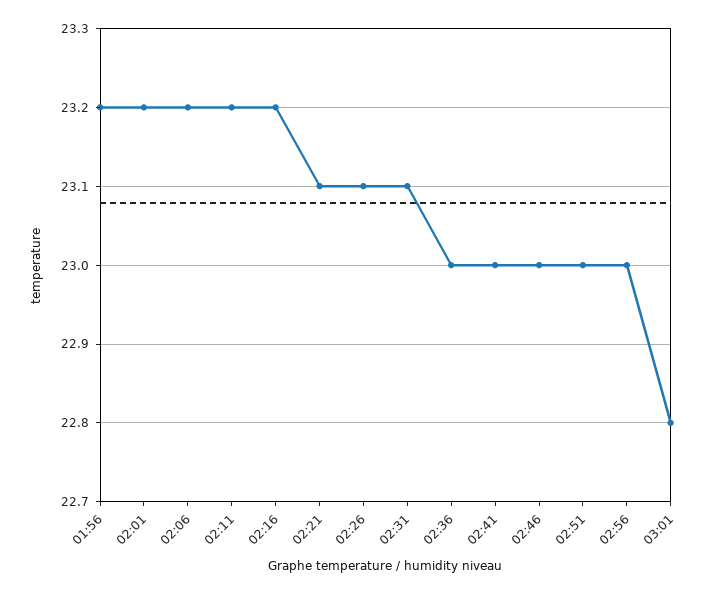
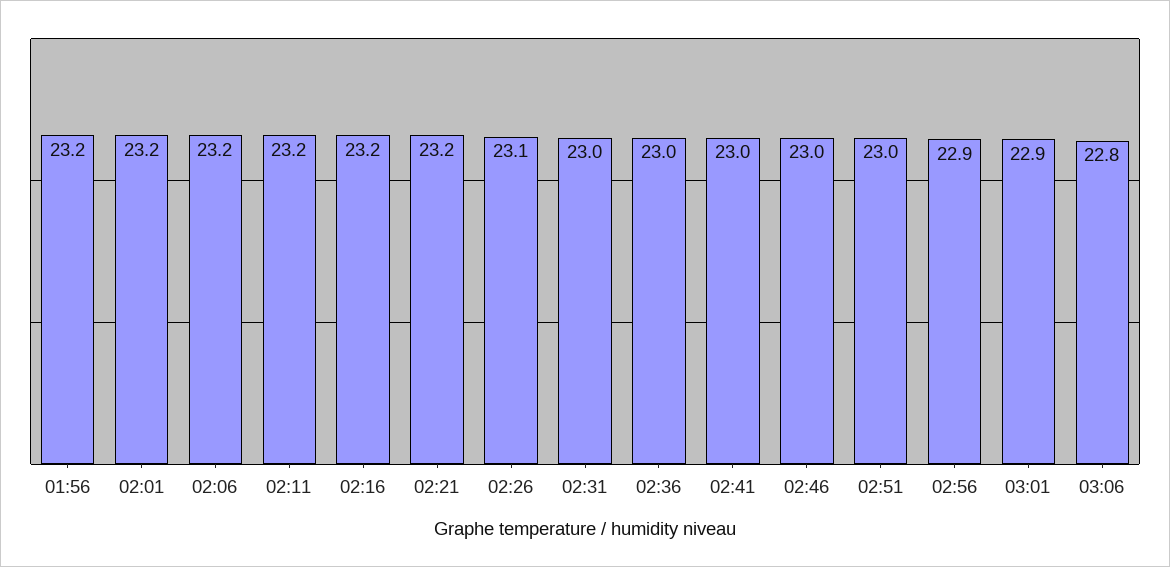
02:21: 23.1 -> 23.2
02:31: 23.1 -> 23
02:56: 23 -> 22.9
03:01: 22.8 -> 22.9
03:06: none -> 22.8

